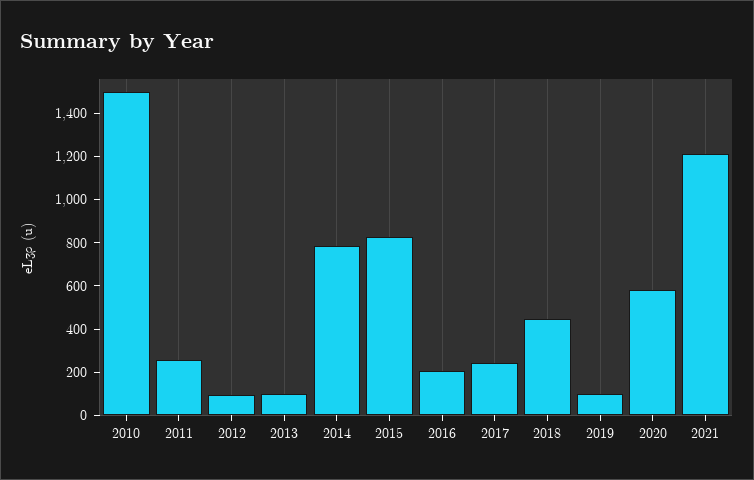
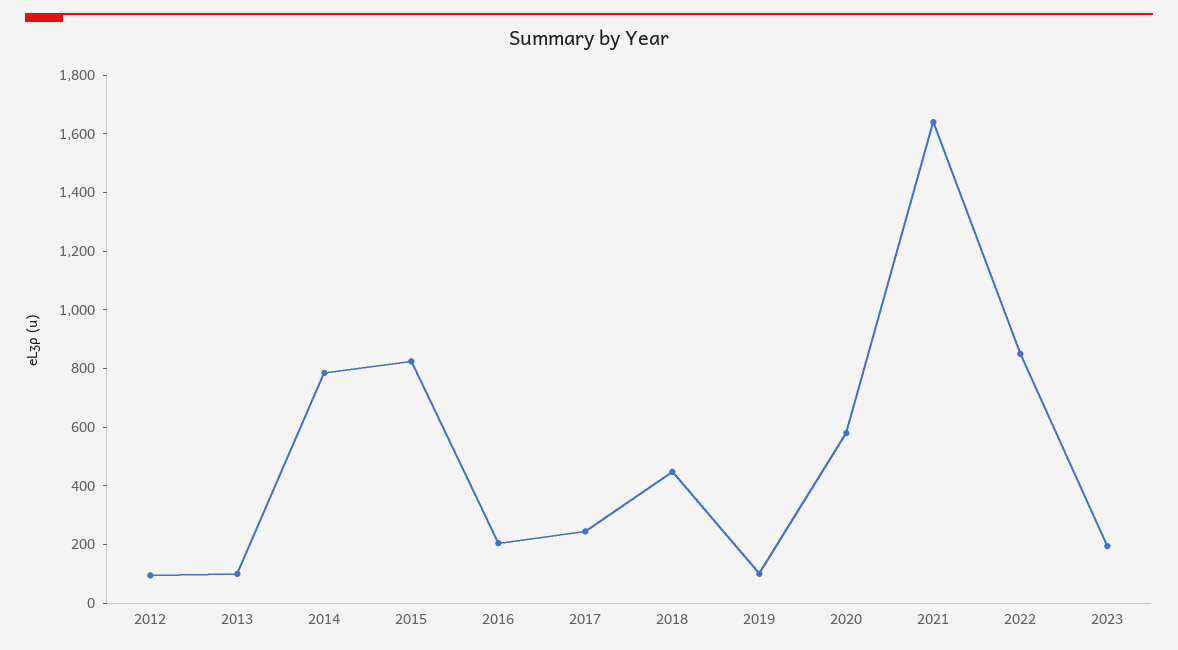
2010: 1500 -> none
2011: 250 -> none
2021: 1200 -> 1650
2022: none -> 850
2023: none -> 200

